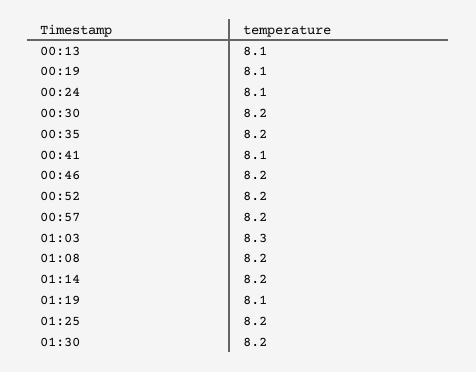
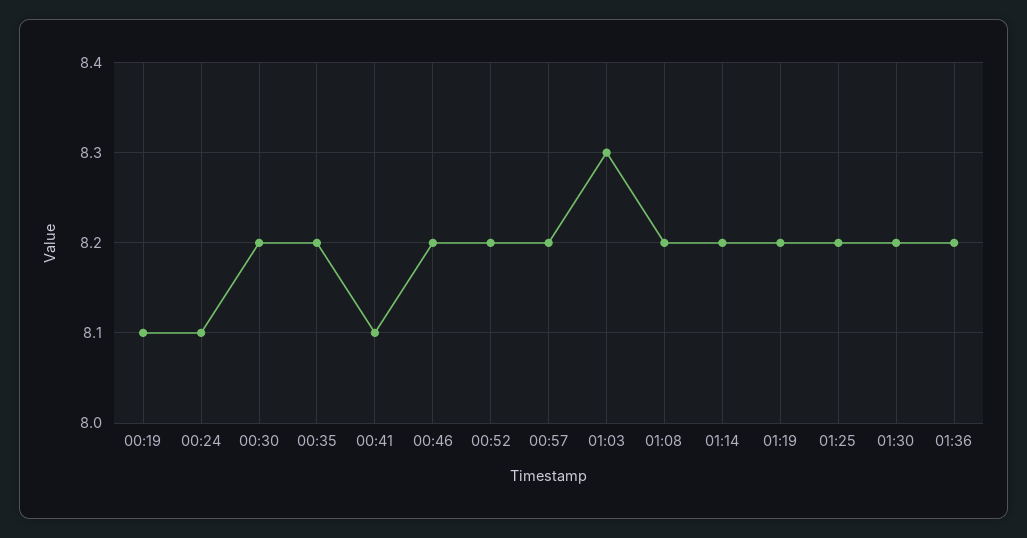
00:13: 8.1 -> none
01:19: 8.1 -> 8.2
01:36: none -> 8.2

